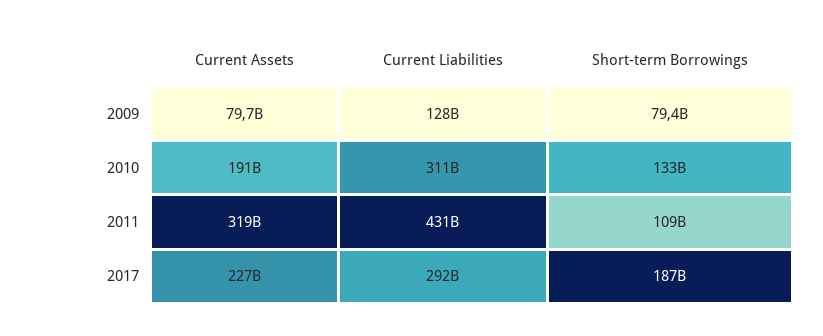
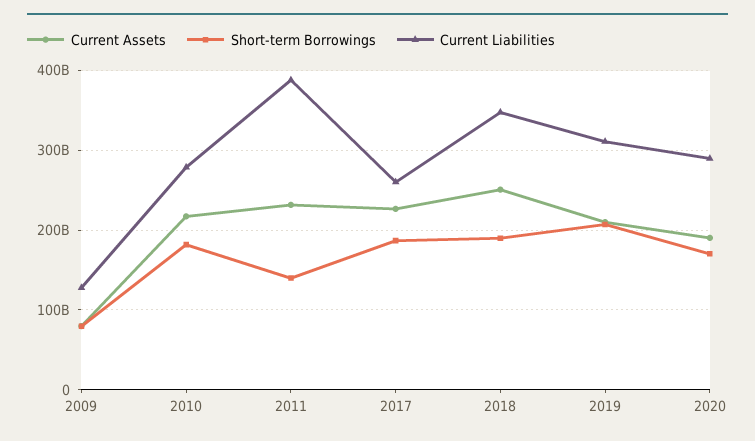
Current Assets, 2010: 191000000000 -> 220000000000
Current Liabilities, 2010: 311000000000 -> 280000000000
Short-term Borrowings, 2010: 133000000000 -> 180000000000
Current Assets, 2011: 319000000000 -> 230000000000
Current Liabilities, 2011: 431000000000 -> 390000000000
Short-term Borrowings, 2011: 109000000000 -> 140000000000
Current Liabilities, 2017: 292000000000 -> 260000000000
Current Assets, 2018: none -> 250000000000
Short-term Borrowings, 2018: none -> 190000000000
Current Liabilities, 2018: none -> 350000000000
Current Assets, 2019: none -> 210000000000
Short-term Borrowings, 2019: none -> 210000000000
Current Liabilities, 2019: none -> 310000000000
Current Assets, 2020: none -> 190000000000
Short-term Borrowings, 2020: none -> 170000000000
Current Liabilities, 2020: none -> 290000000000

